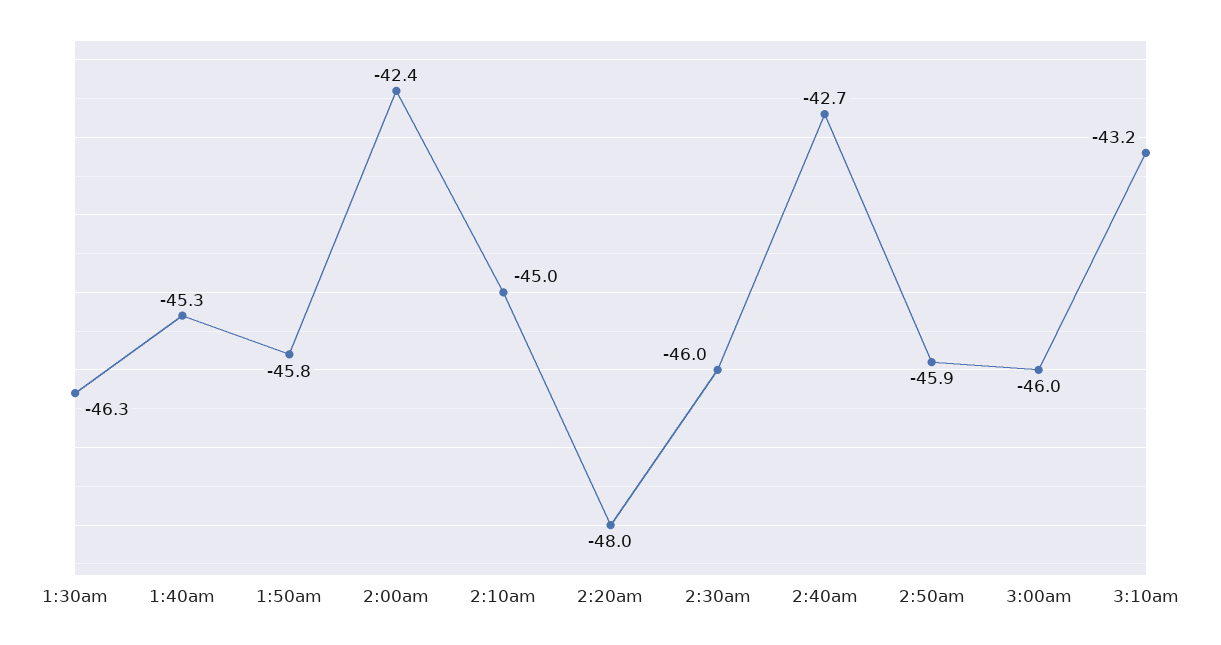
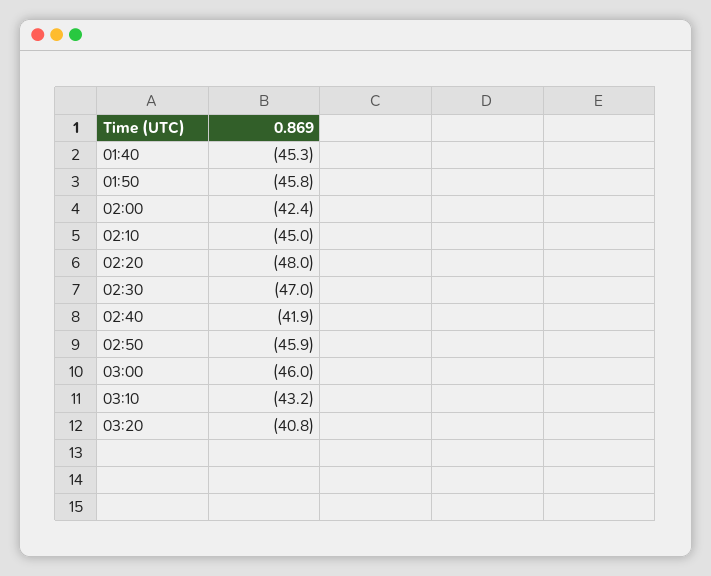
1:30am: -46.3 -> none
2:30am: -46 -> -47
2:40am: -42.7 -> -41.9
03:20: none -> -40.8

